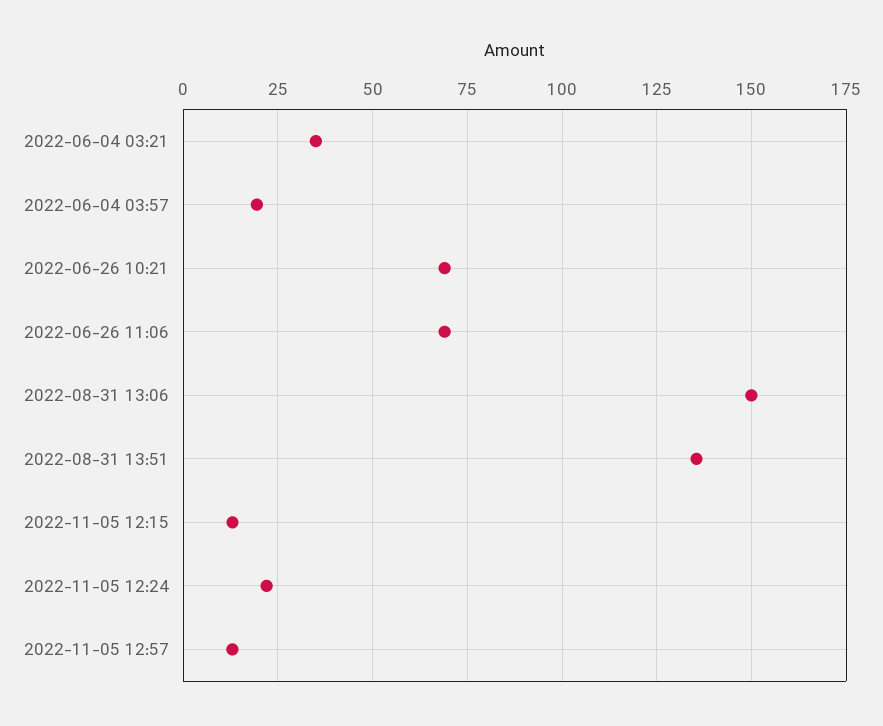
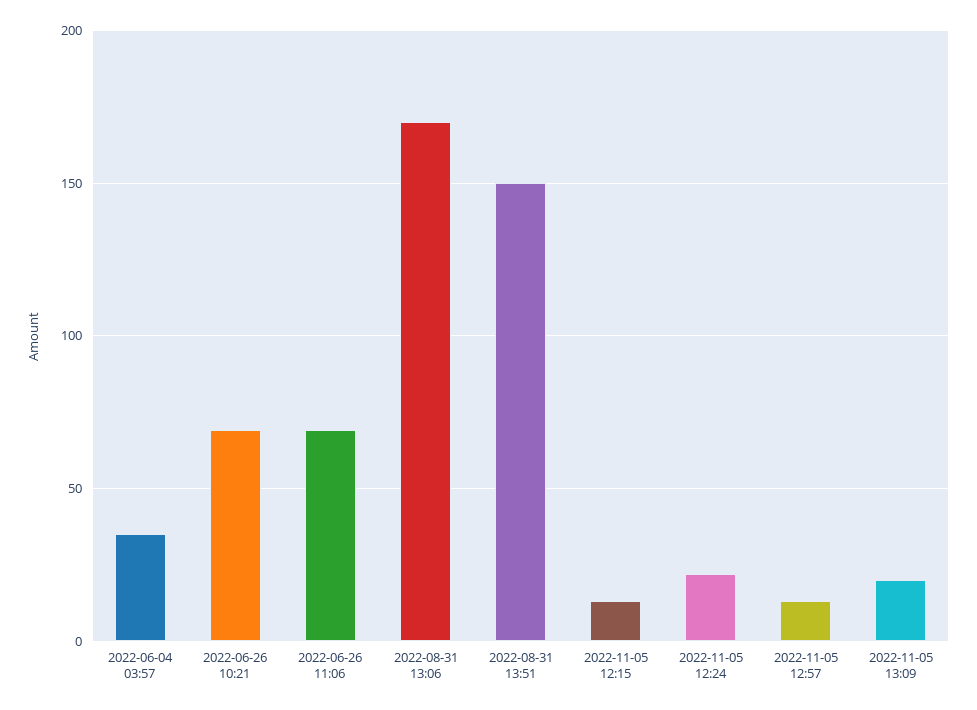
2022-06-04 03:21: 35 -> none
2022-06-04 03:57: 20 -> 35
2022-08-31 13:06: 150 -> 170
2022-08-31 13:51: 135 -> 150
2022-11-05 13:09: none -> 20

